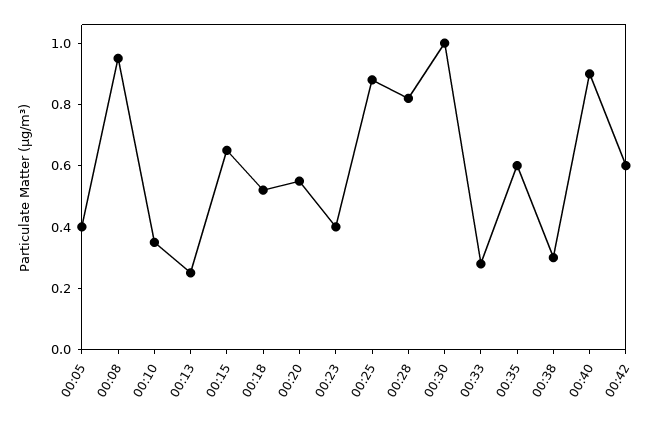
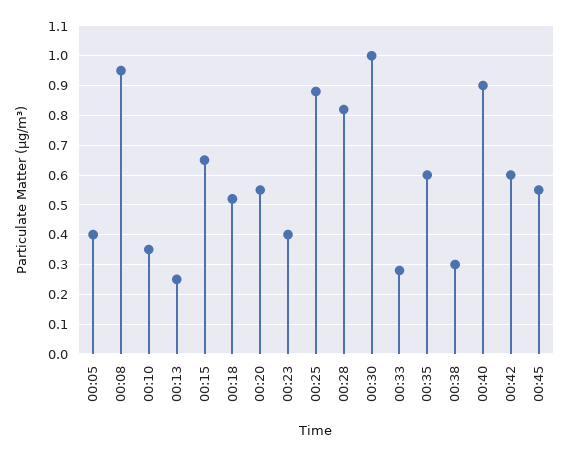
00:45: none -> 0.55

